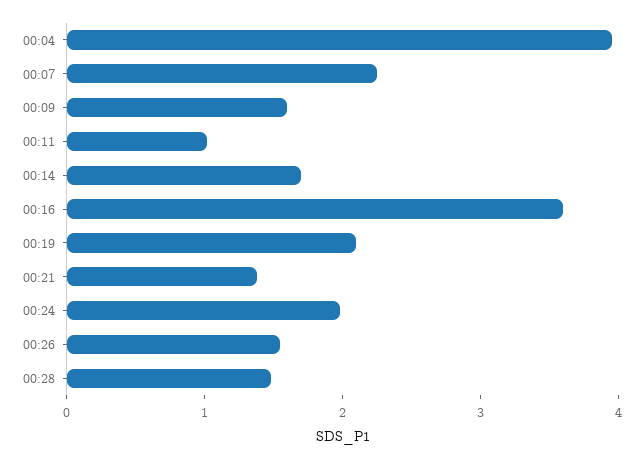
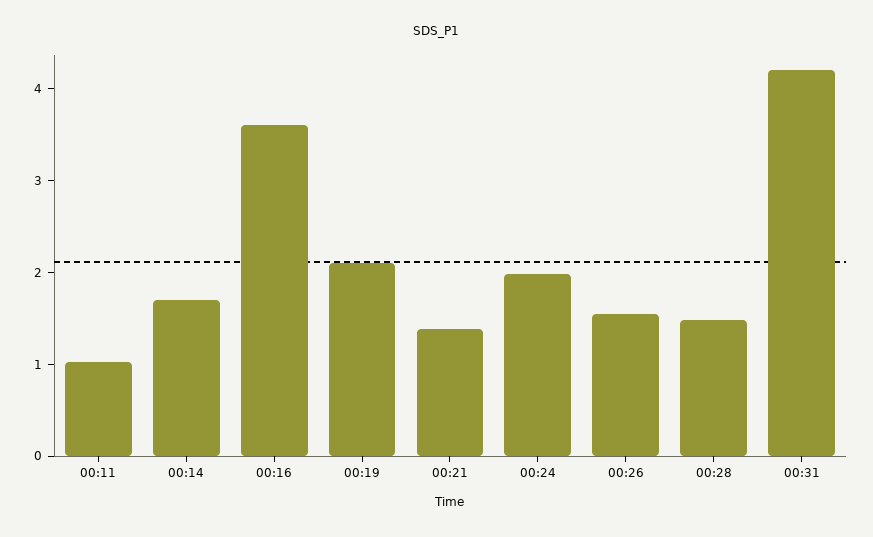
00:04: 4 -> none
00:07: 2.2 -> none
00:09: 1.6 -> none
00:31: none -> 4.2

